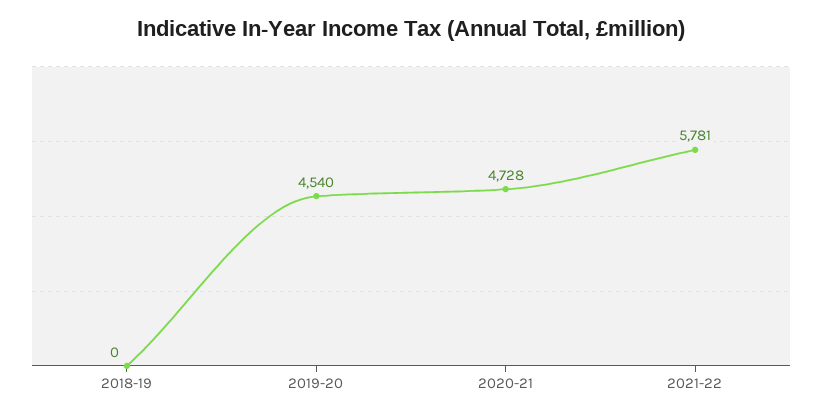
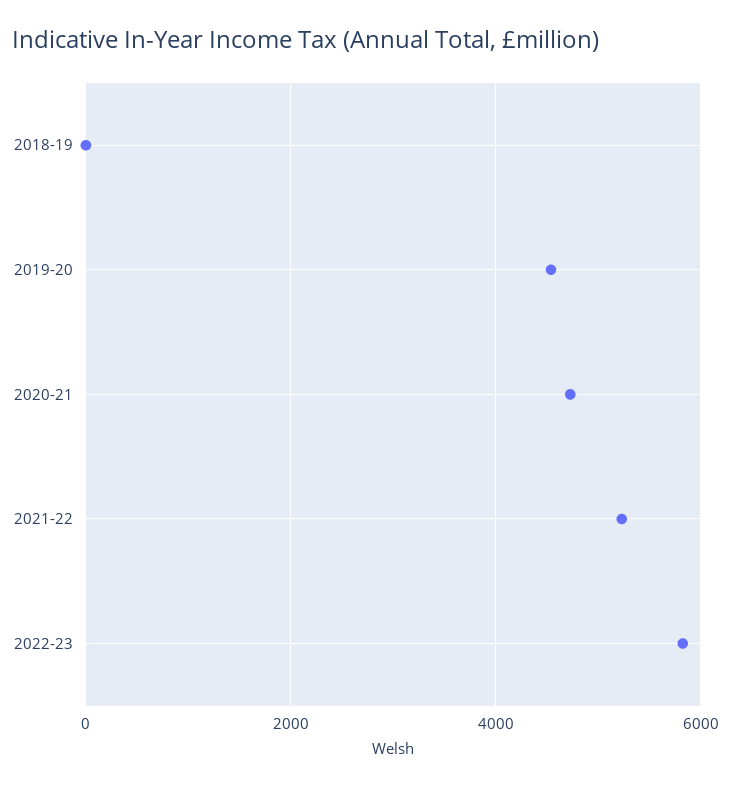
2021-22: 5781 -> 5200
2022-23: none -> 5800

